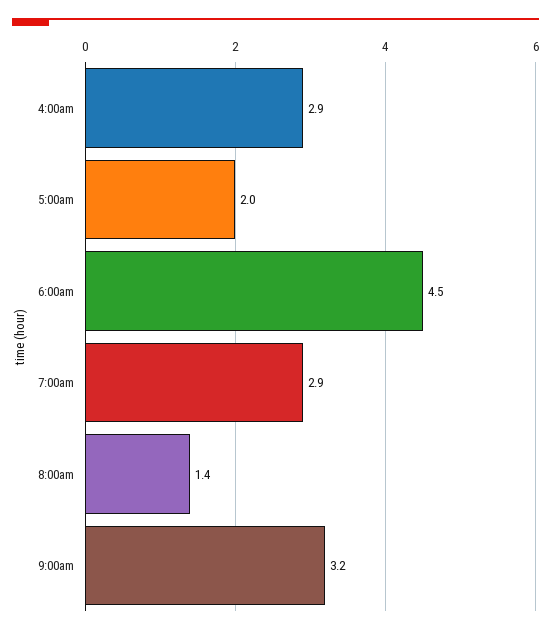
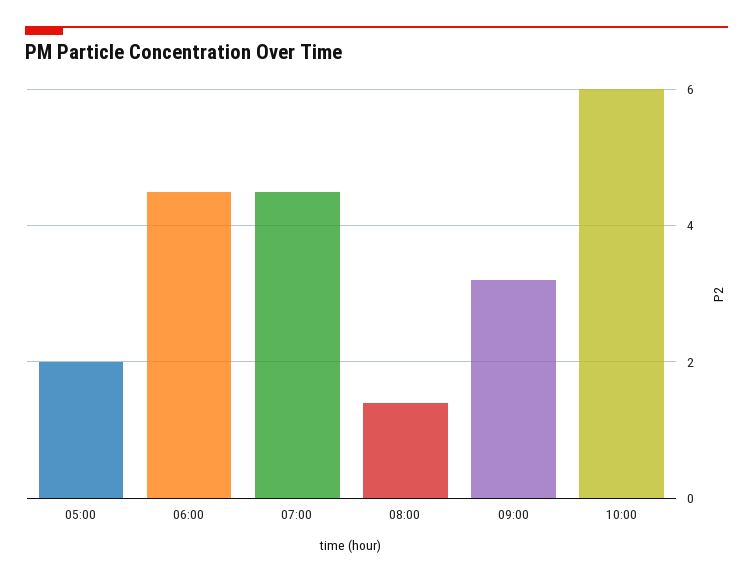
4:00am: 2.9 -> none
7:00am: 2.9 -> 4.5
10:00: none -> 6

